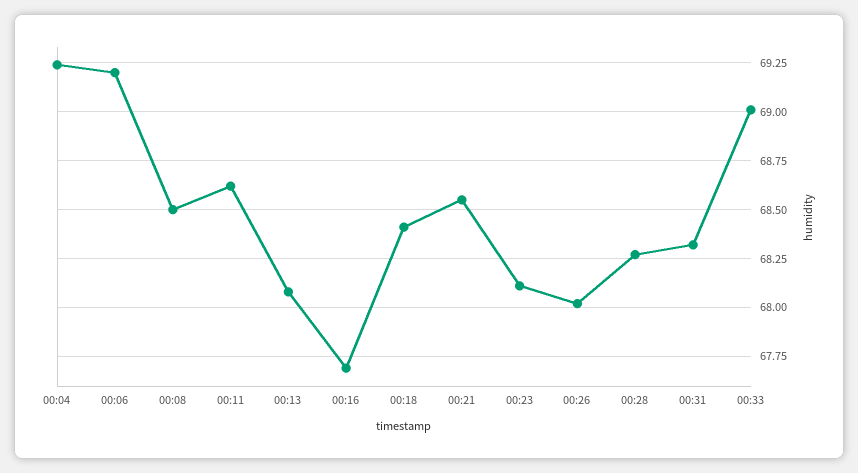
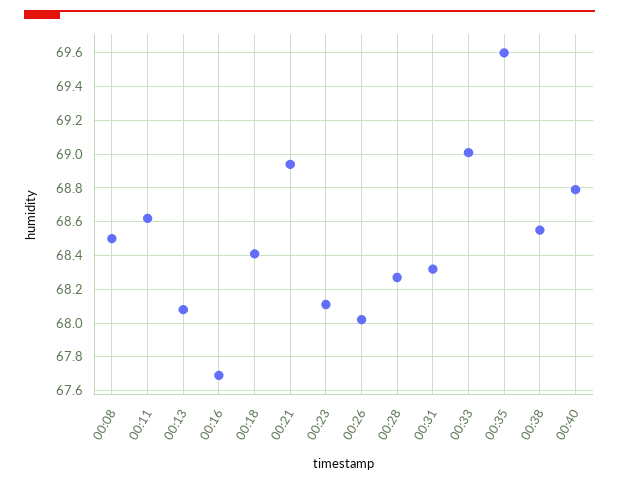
00:04: 69.25 -> none
00:06: 69.2 -> none
00:21: 68.55 -> 68.95
00:35: none -> 69.6
00:38: none -> 68.55
00:40: none -> 68.8

